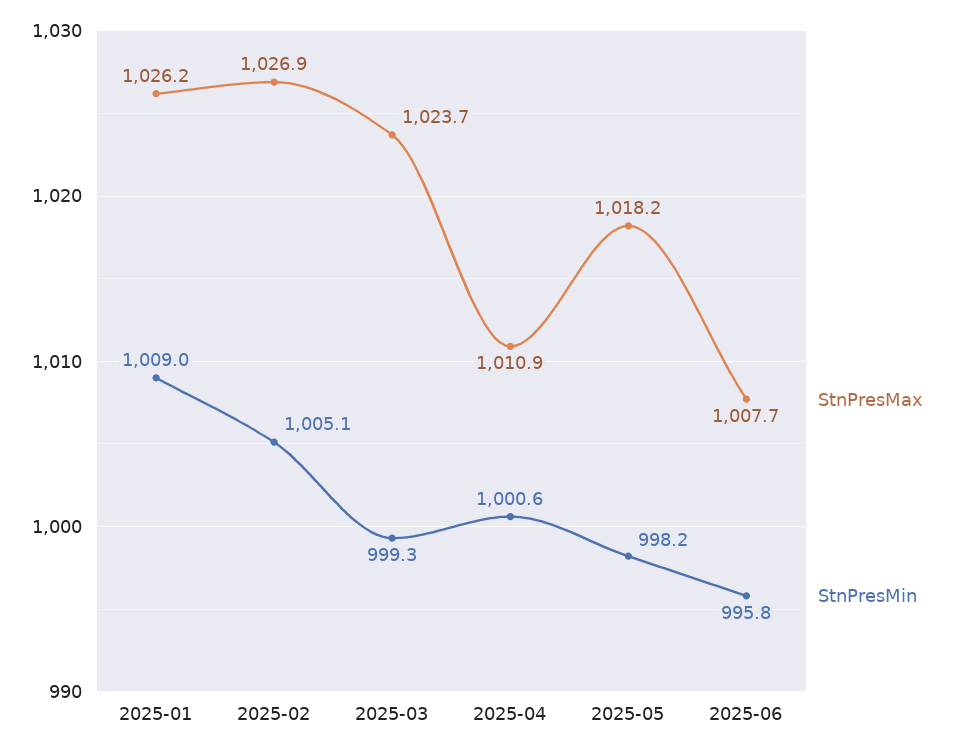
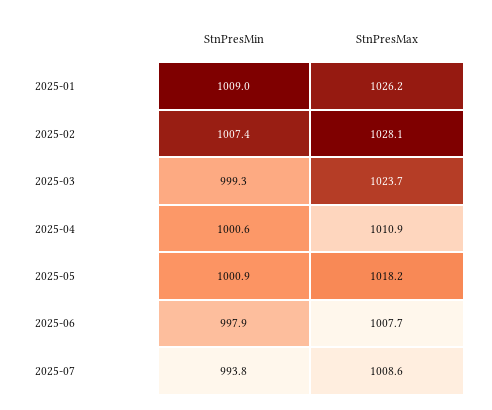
StnPresMax, 2025-02: 1026.9 -> 1028.1
StnPresMin, 2025-02: 1005.1 -> 1007.4
StnPresMin, 2025-05: 998.2 -> 1000.9
StnPresMin, 2025-06: 995.8 -> 997.9
StnPresMin, 2025-07: none -> 993.8
StnPresMax, 2025-07: none -> 1008.6

